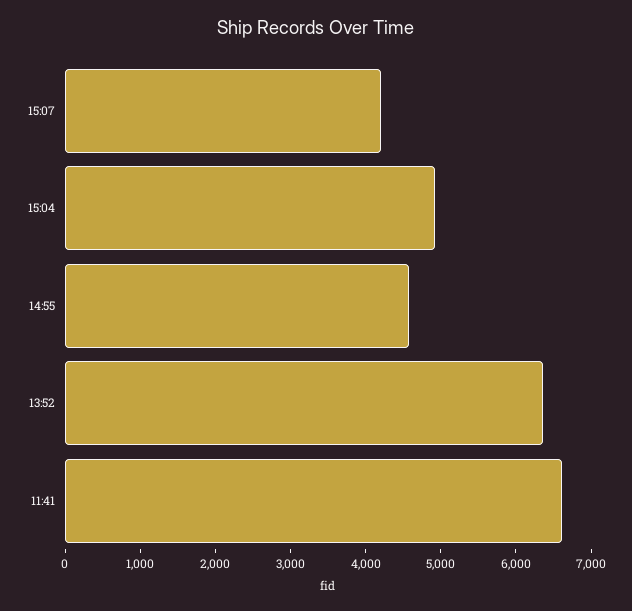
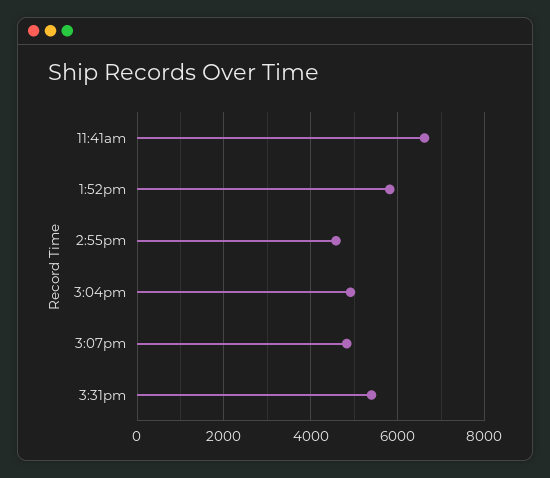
15:07: 4200 -> 4800
13:52: 6400 -> 5800
3:31pm: none -> 5400

